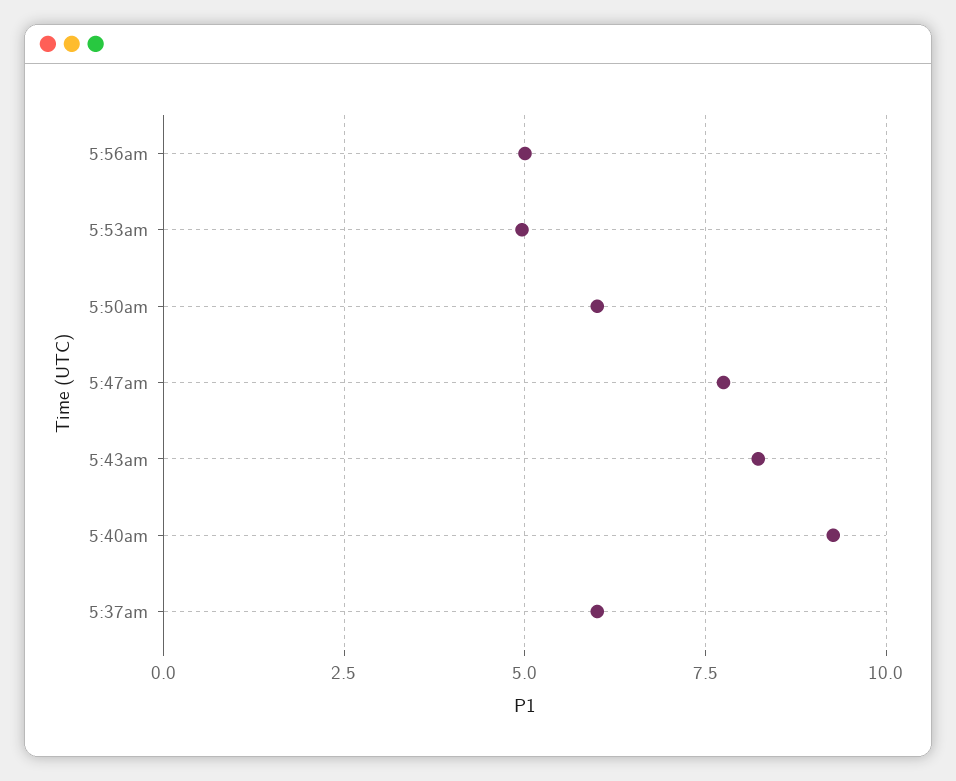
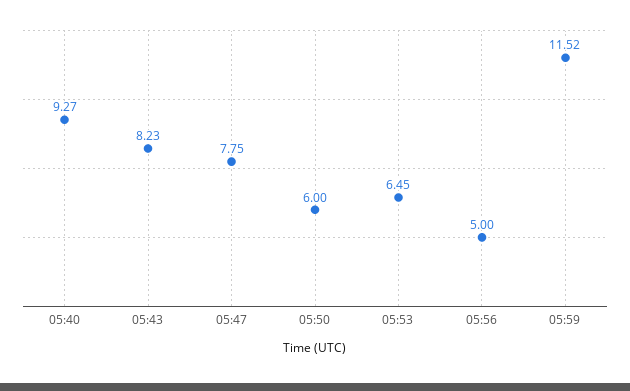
5:53am: 5 -> 6.45
5:37am: 6 -> none
05:59: none -> 11.52

